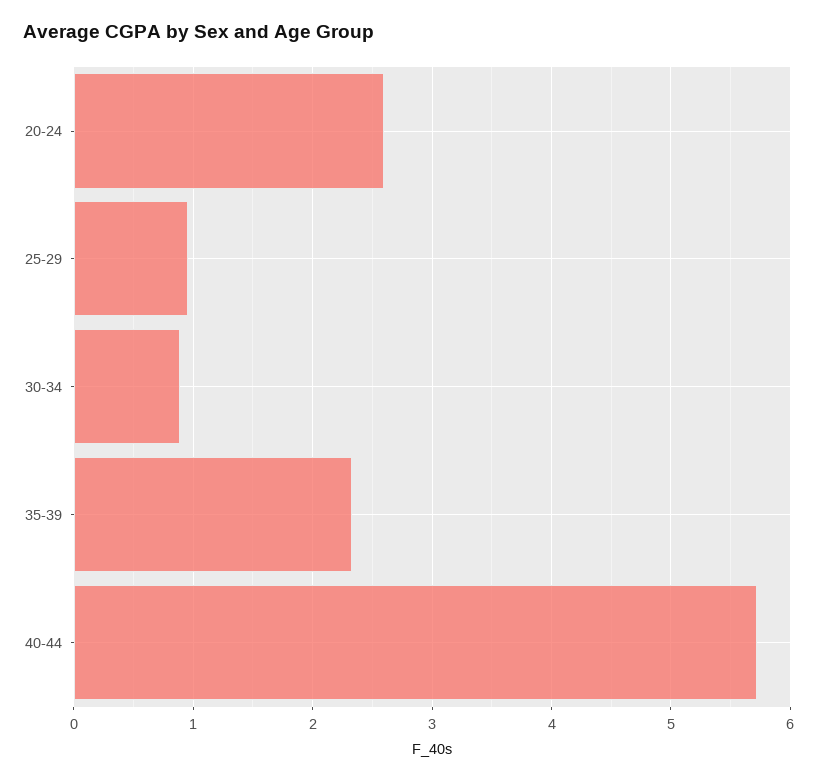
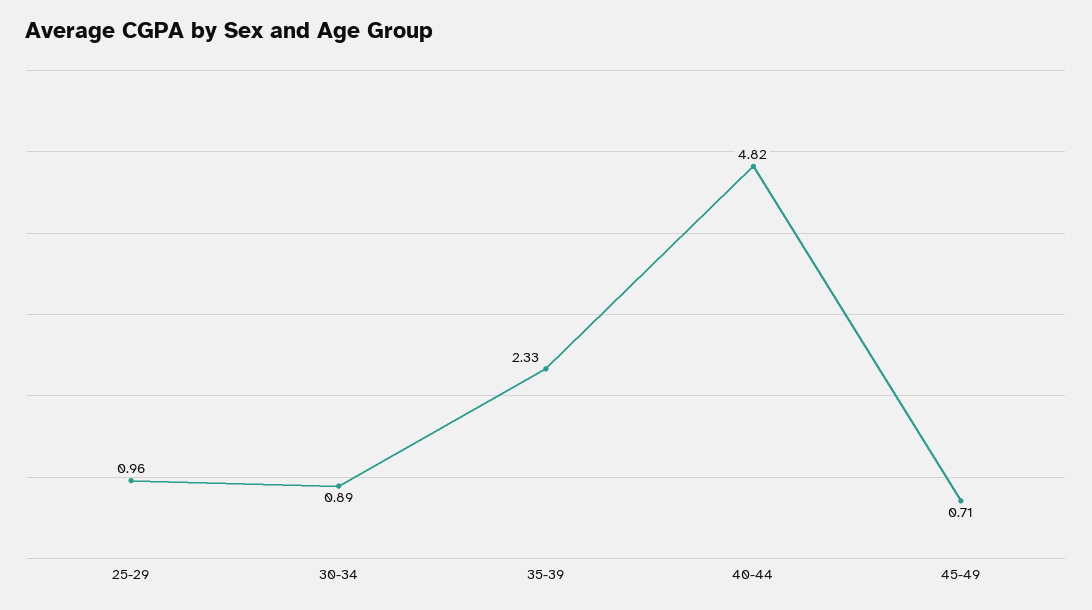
20-24: 2.6 -> none
40-44: 5.7 -> 4.82
45-49: none -> 0.71

